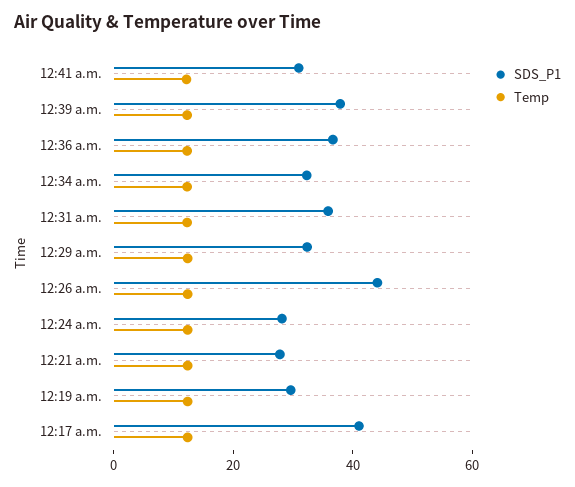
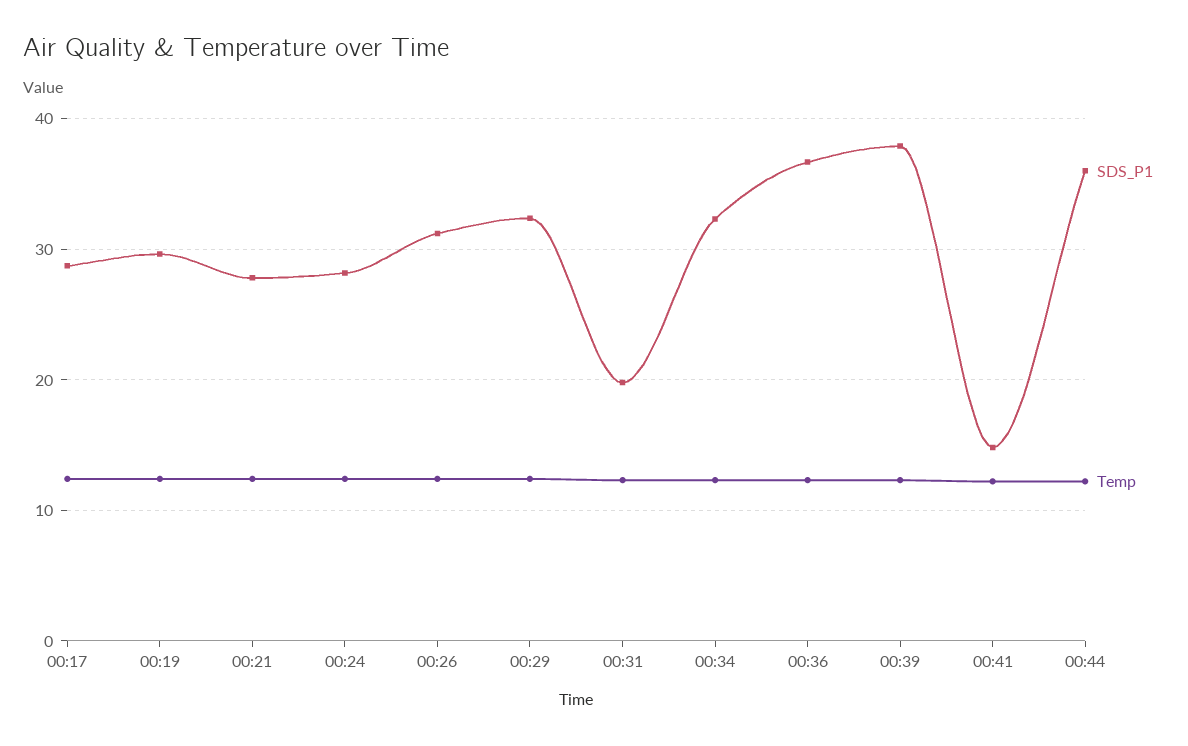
SDS_P1, 12:41 a.m.: 30 -> 15
SDS_P1, 12:31 a.m.: 35 -> 20
SDS_P1, 12:26 a.m.: 45 -> 31
SDS_P1, 12:17 a.m.: 40 -> 29
SDS_P1, 00:44: none -> 36
Temp, 00:44: none -> 12

